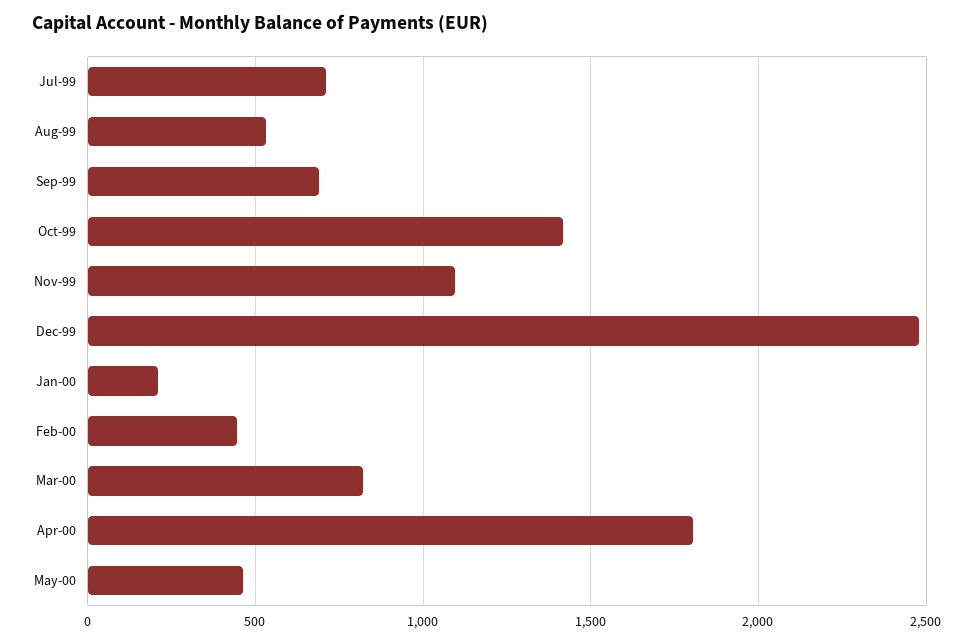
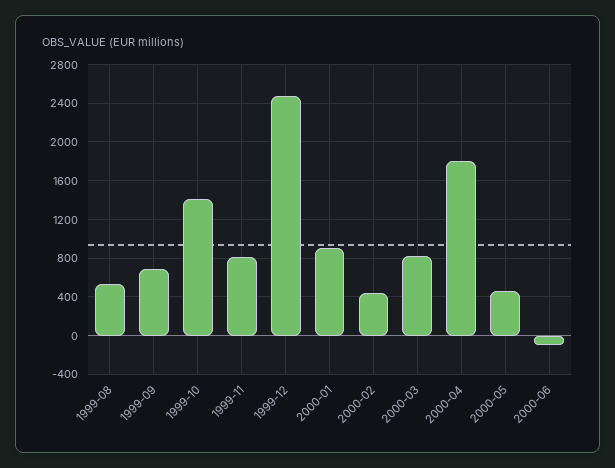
Jul-99: 700 -> none
Nov-99: 1100 -> 800
Jan-00: 200 -> 900
2000-06: none -> -100

